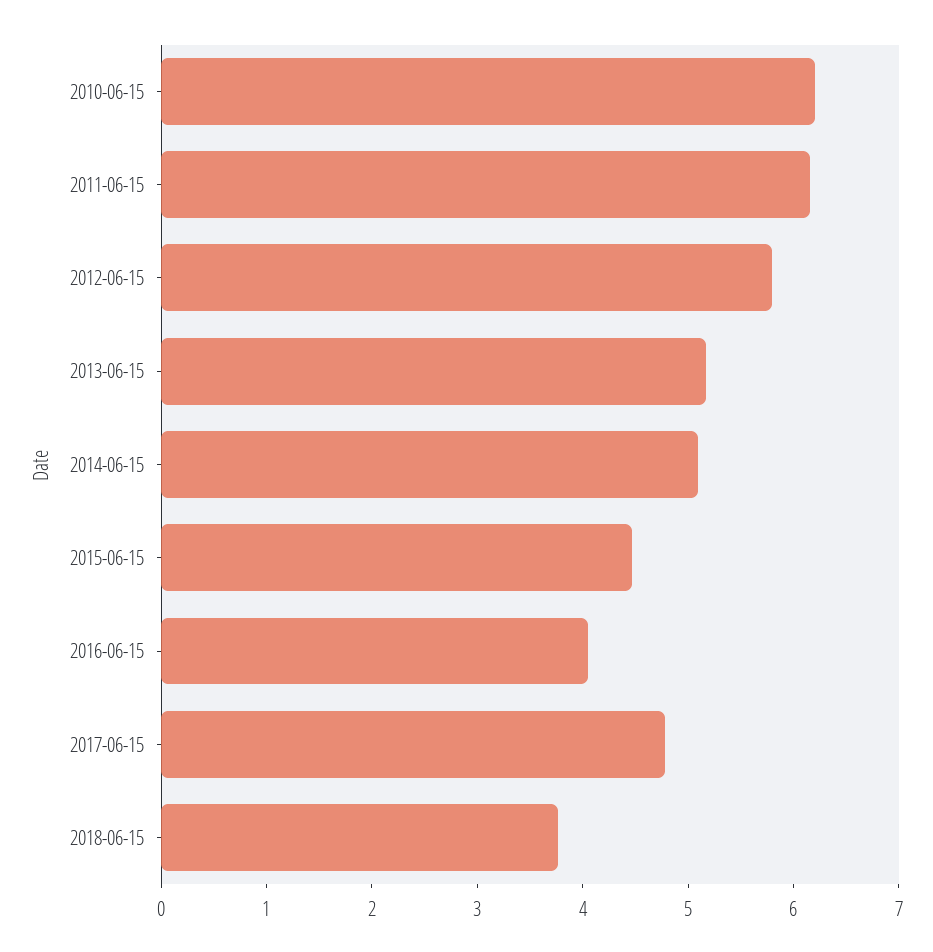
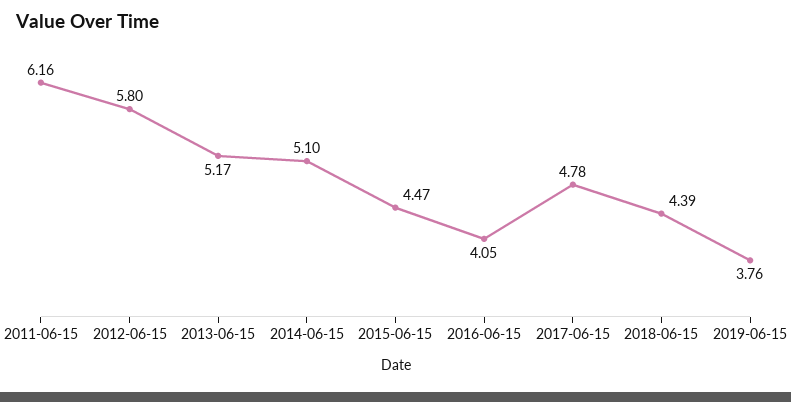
2010-06-15: 6.2 -> none
2018-06-15: 3.8 -> 4.39
2019-06-15: none -> 3.76

